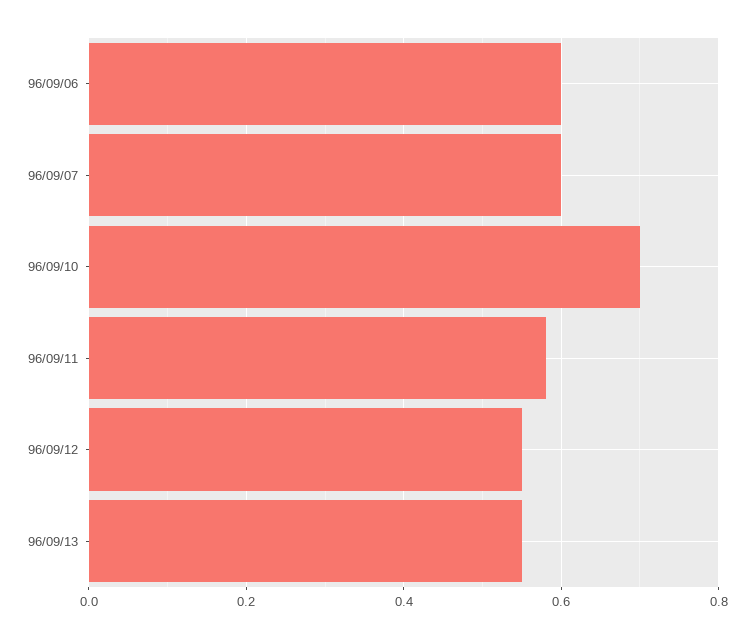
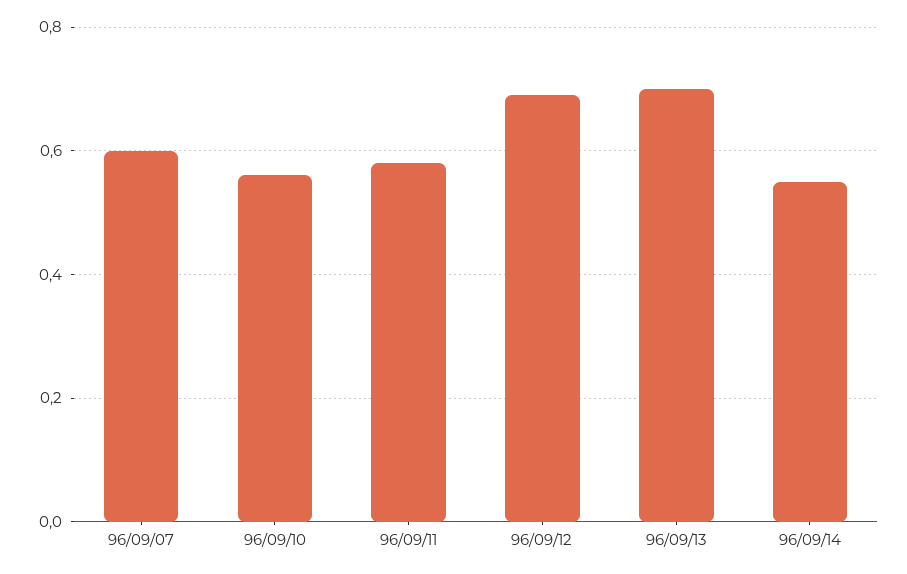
96/09/06: 0.6 -> none
96/09/10: 0.7 -> 0.55
96/09/12: 0.55 -> 0.7
96/09/13: 0.55 -> 0.7
96/09/14: none -> 0.55

